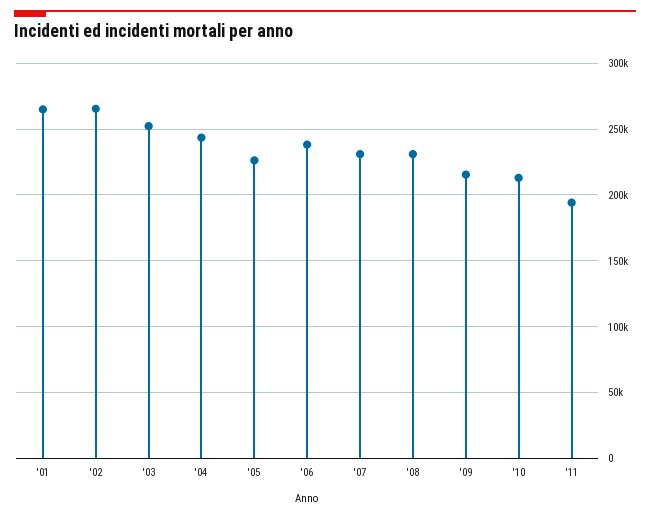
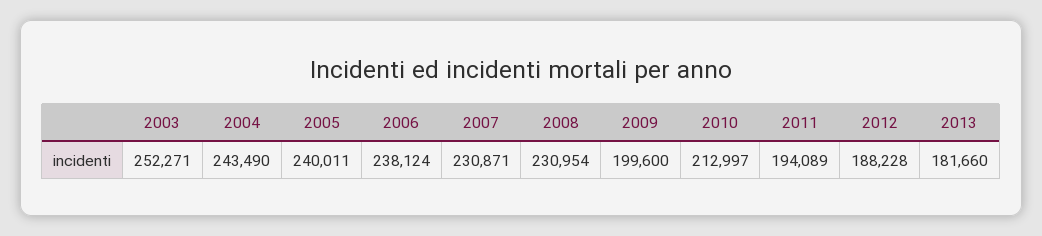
'01: 265000 -> none
'02: 265000 -> none
'05: 225000 -> 240011
'09: 215000 -> 199600
2012: none -> 188228
2013: none -> 181660

